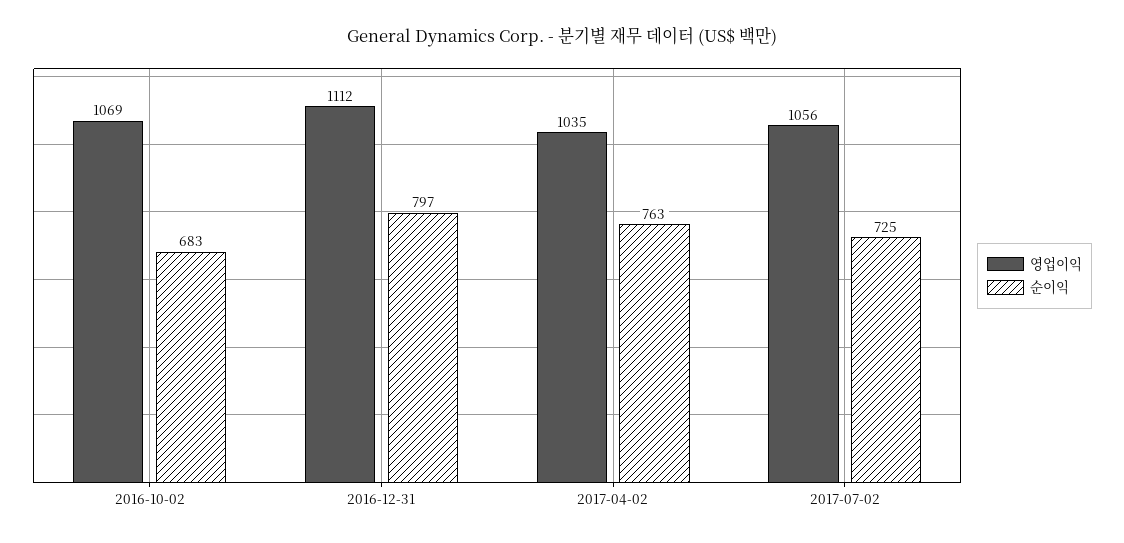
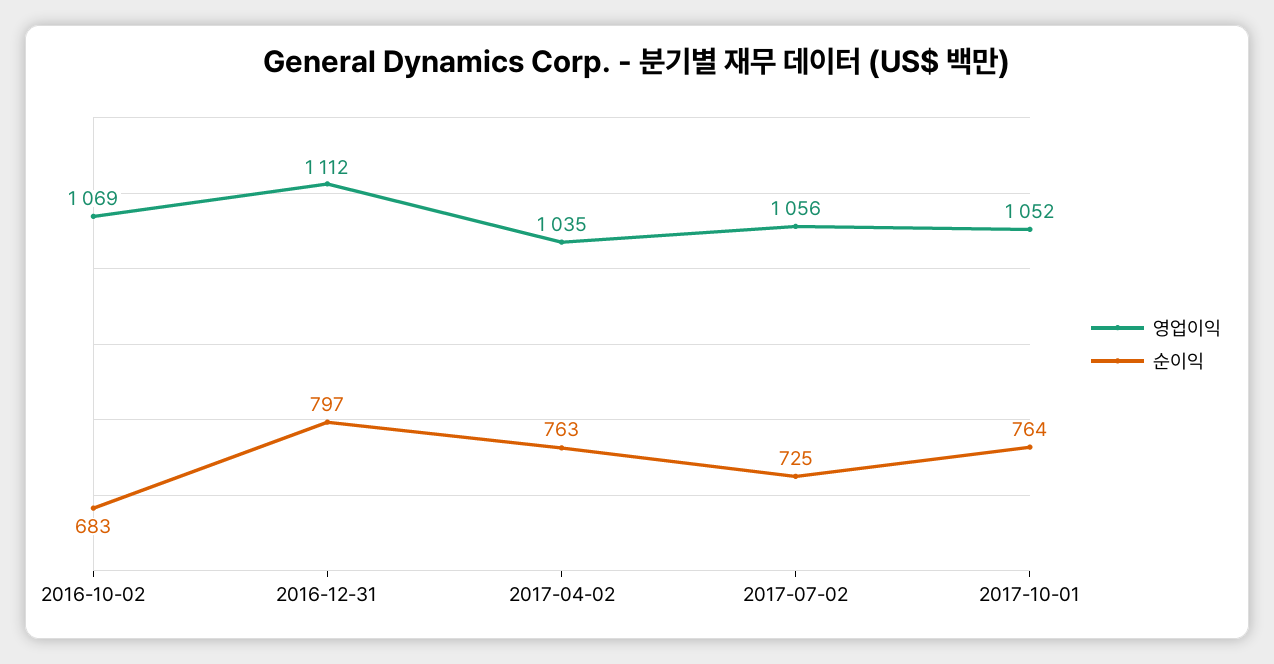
영업이익, 2017-10-01: none -> 1052
순이익, 2017-10-01: none -> 764

